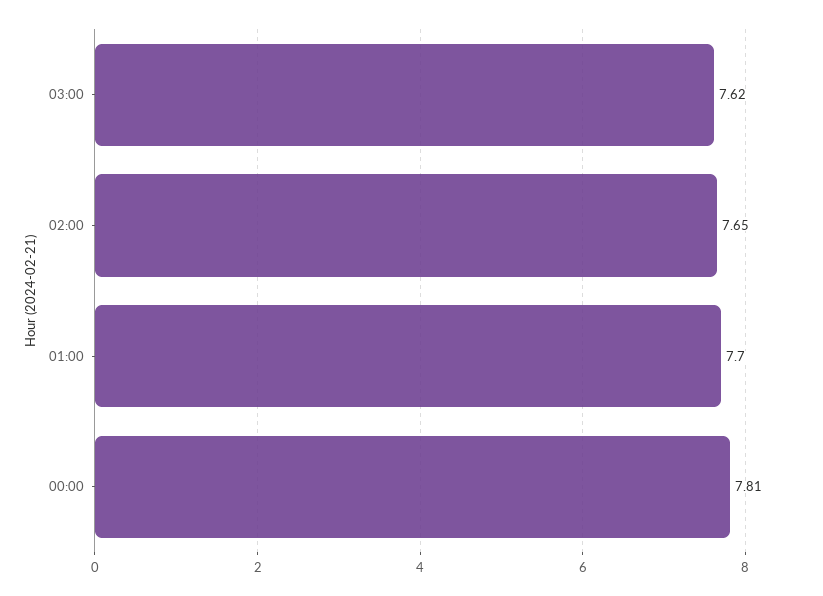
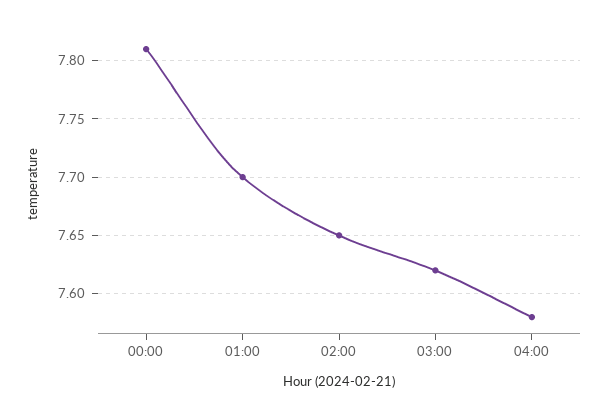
04:00: none -> 7.58

